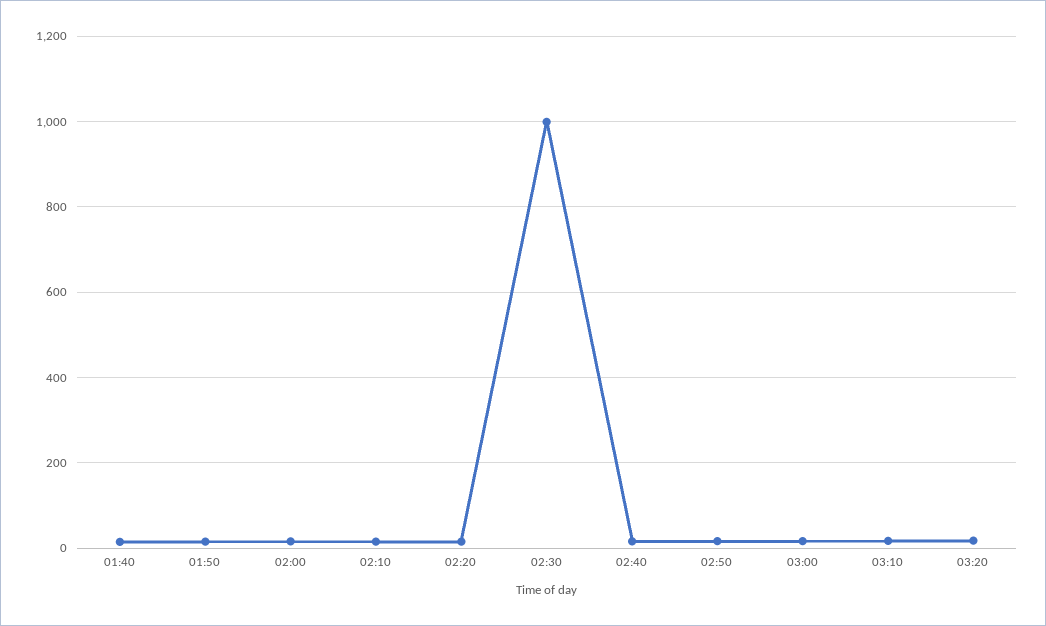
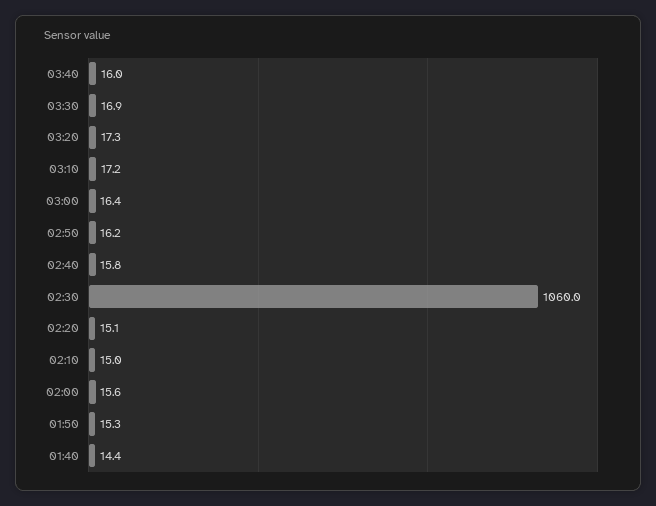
02:30: 1000 -> 1060
03:40: none -> 16
03:30: none -> 16.9

